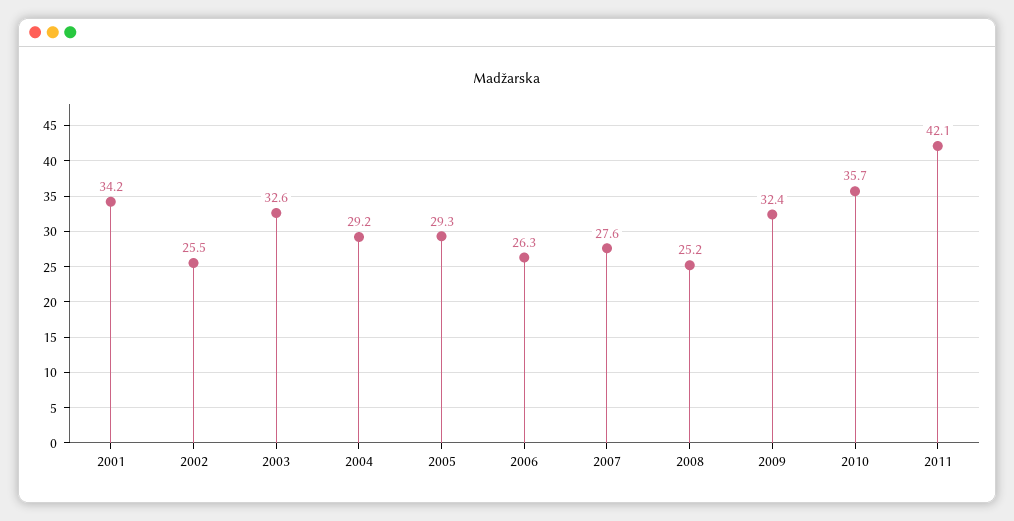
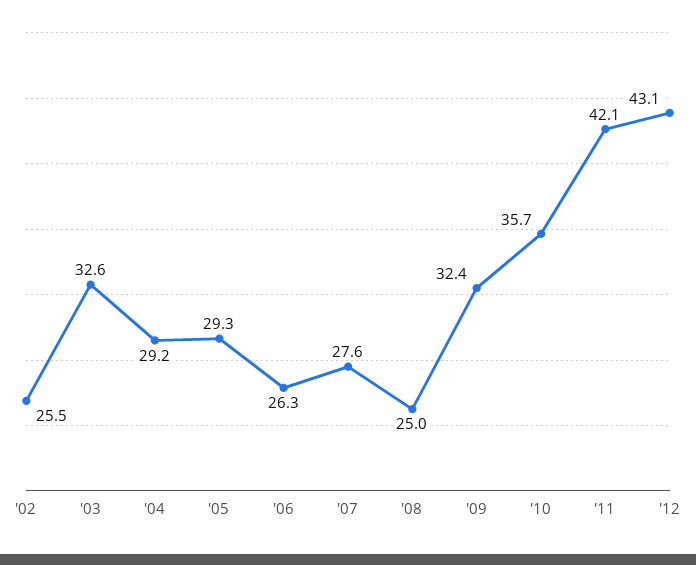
2001: 34.2 -> none
2008: 25.2 -> 25
'12: none -> 43.1

